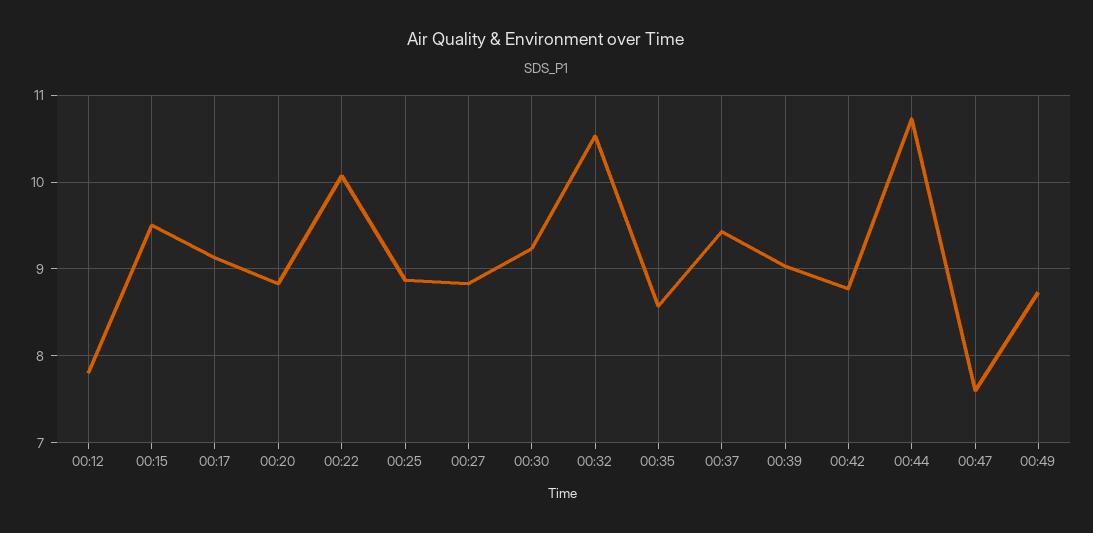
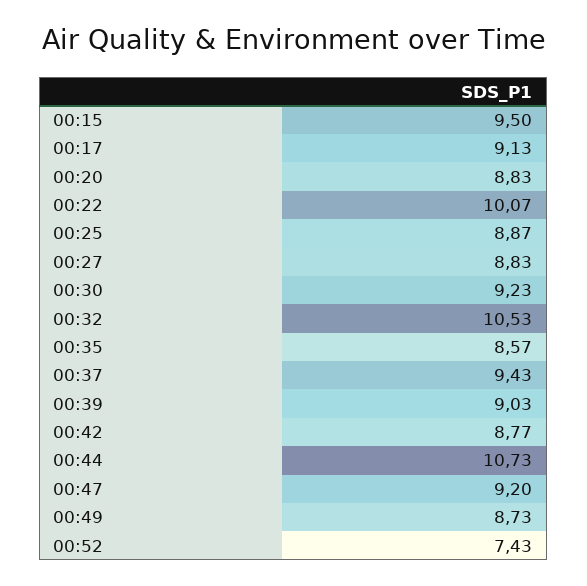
00:12: 7.8 -> none
00:47: 7.6 -> 9.2
00:52: none -> 7.43

